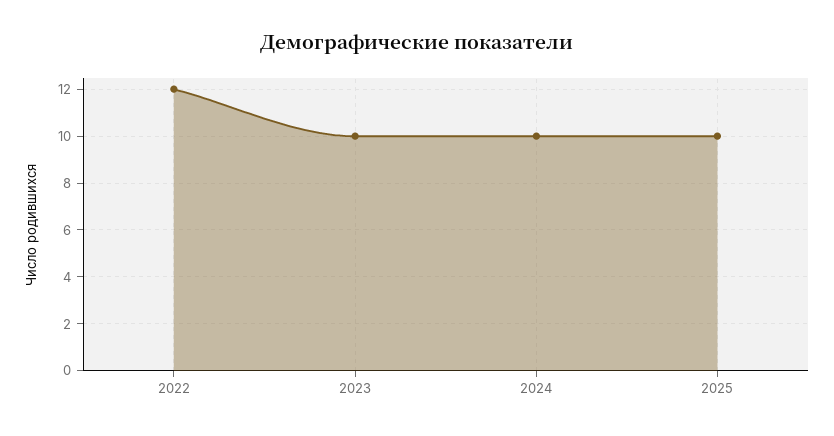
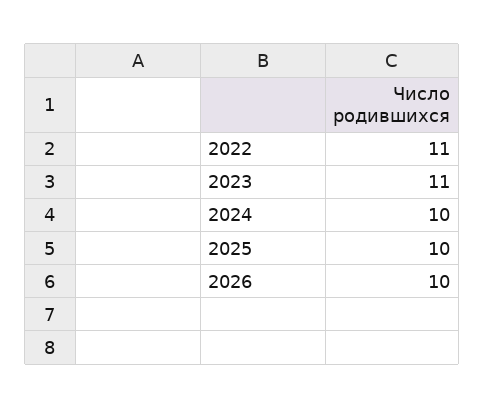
2022: 12 -> 11
2023: 10 -> 11
2026: none -> 10

